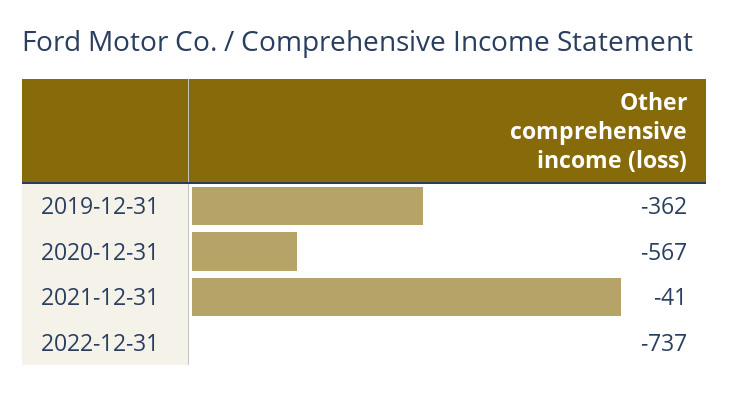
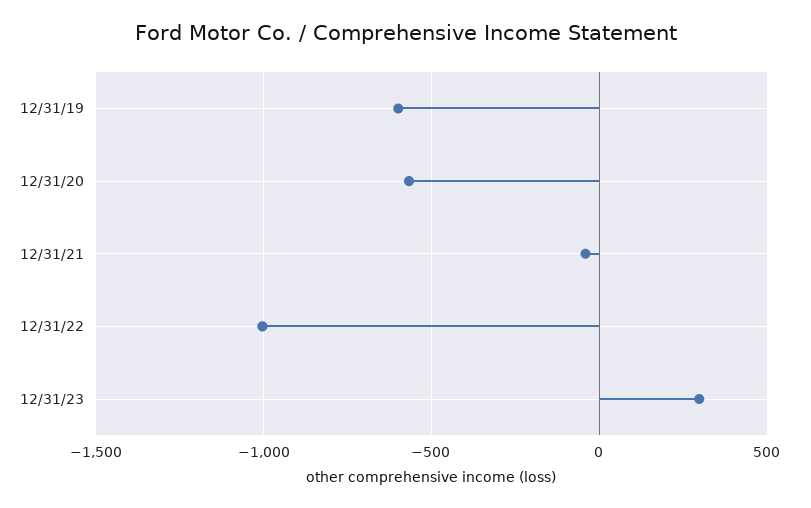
2019-12-31: -362 -> -600
2022-12-31: -737 -> -1000
12/31/23: none -> 300

